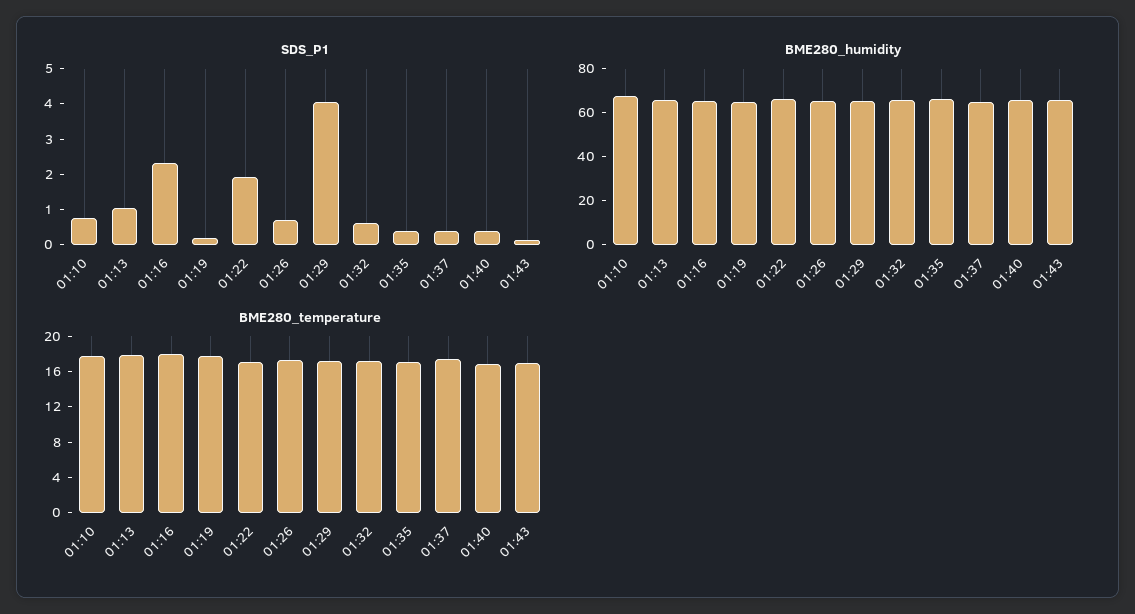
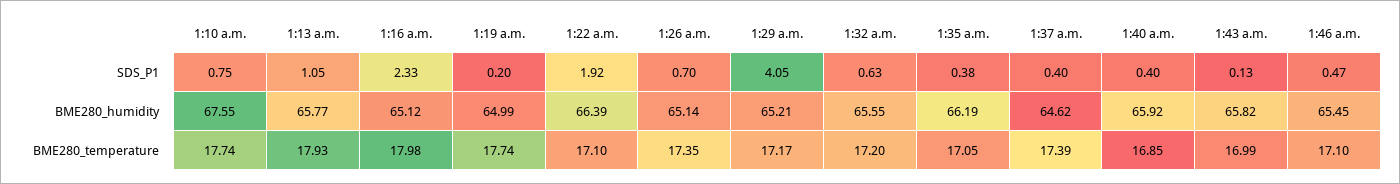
SDS_P1, 1:46 a.m.: none -> 0.47
BME280_humidity, 1:46 a.m.: none -> 65.45
BME280_temperature, 1:46 a.m.: none -> 17.1

